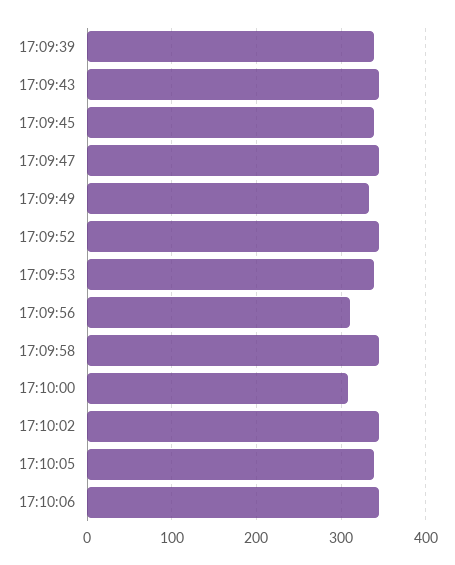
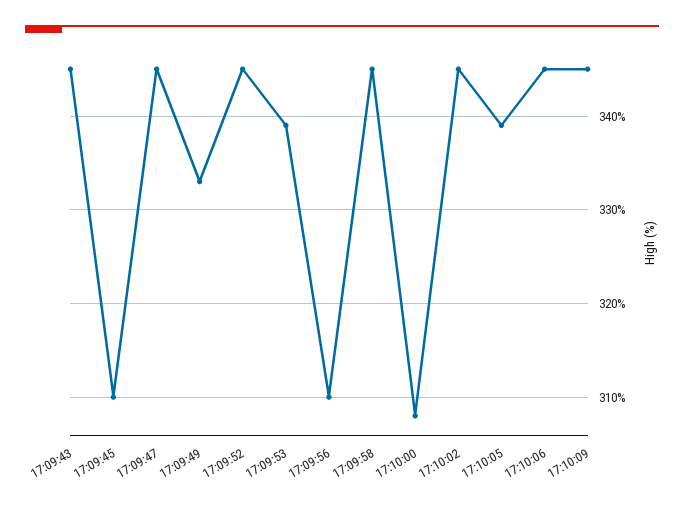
17:09:39: 340 -> none
17:09:45: 340 -> 310
17:10:09: none -> 345

